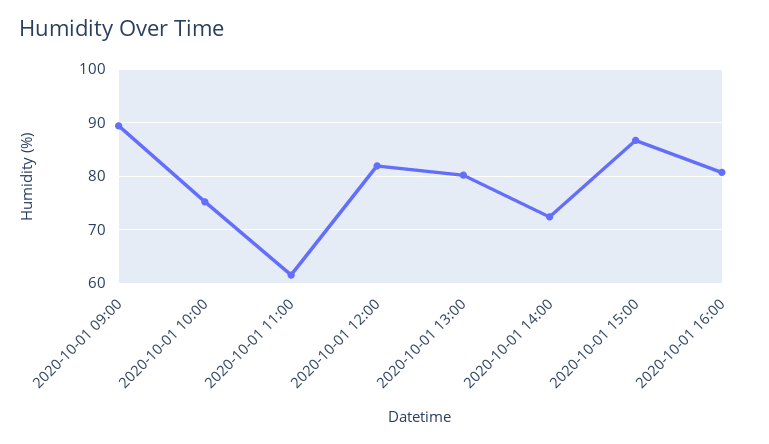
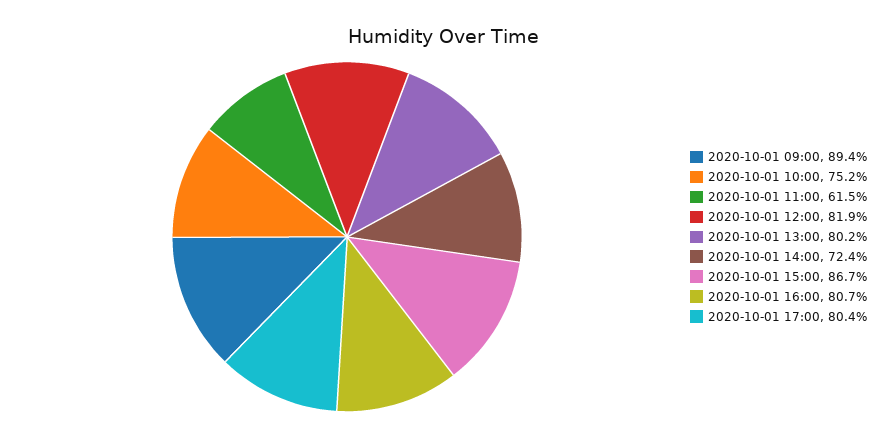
2020-10-01 17:00: none -> 80.4

